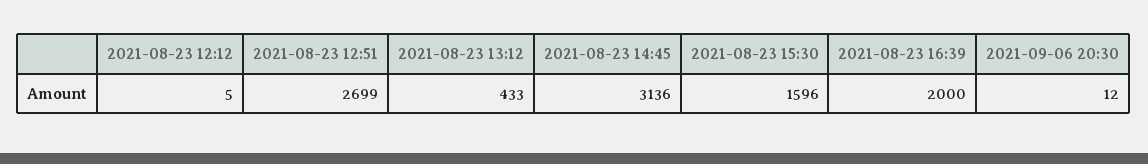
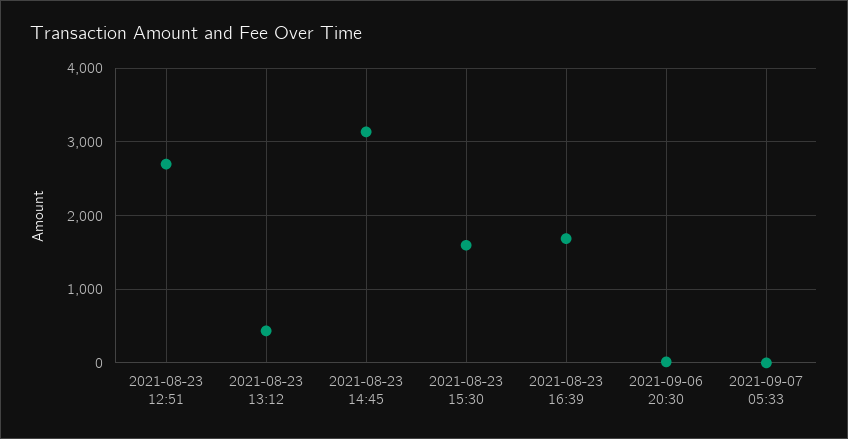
2021-08-23 12:12: 5 -> none
2021-08-23 16:39: 2000 -> 1700
2021-09-07 05:33: none -> 0

